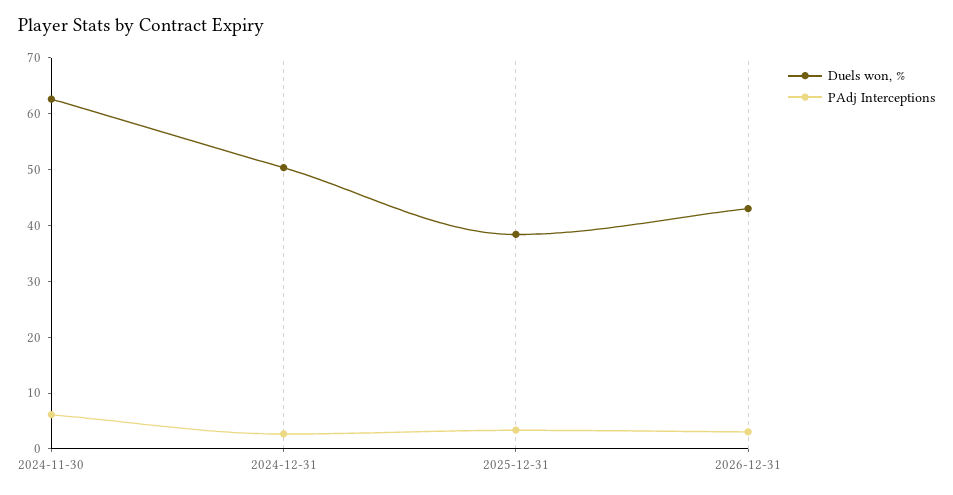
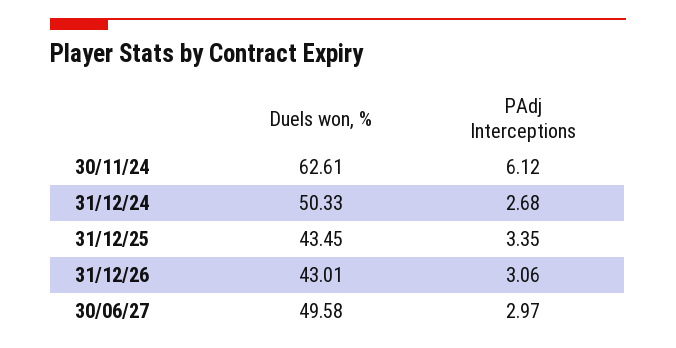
Duels won, %, 2025-12-31: 38 -> 43.45
Duels won, %, 30/06/27: none -> 49.58
PAdj Interceptions, 30/06/27: none -> 2.97

